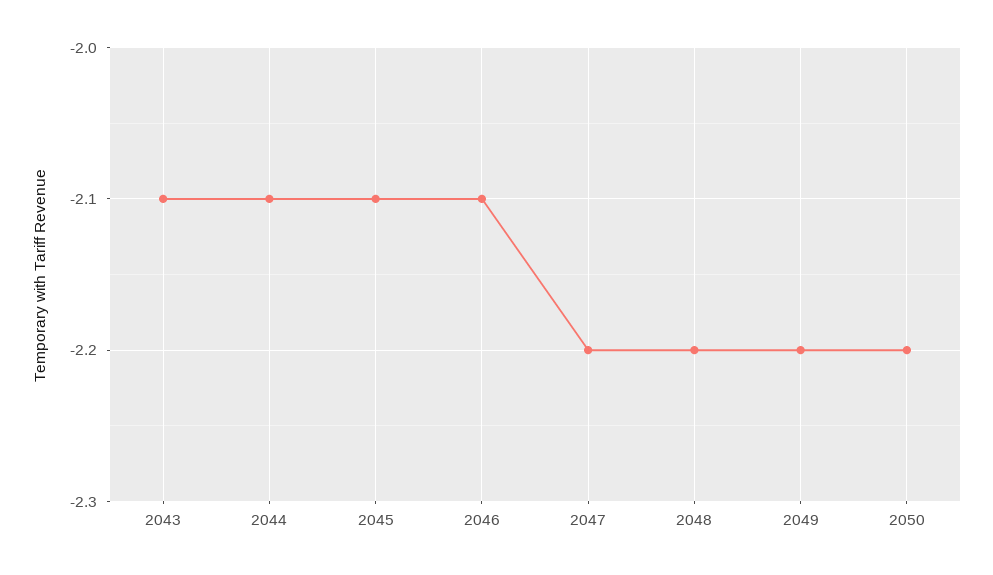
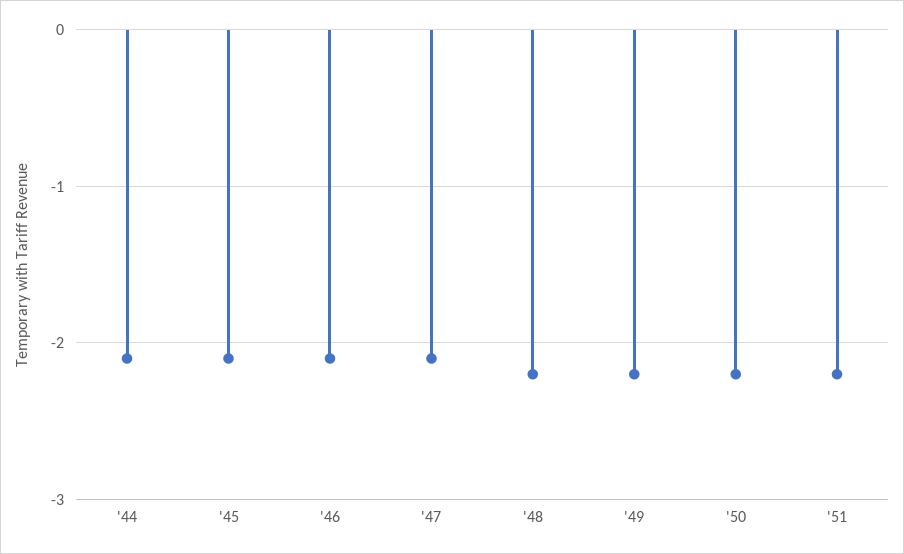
2043: -2.1 -> none
2047: -2.2 -> -2.1
'51: none -> -2.2

